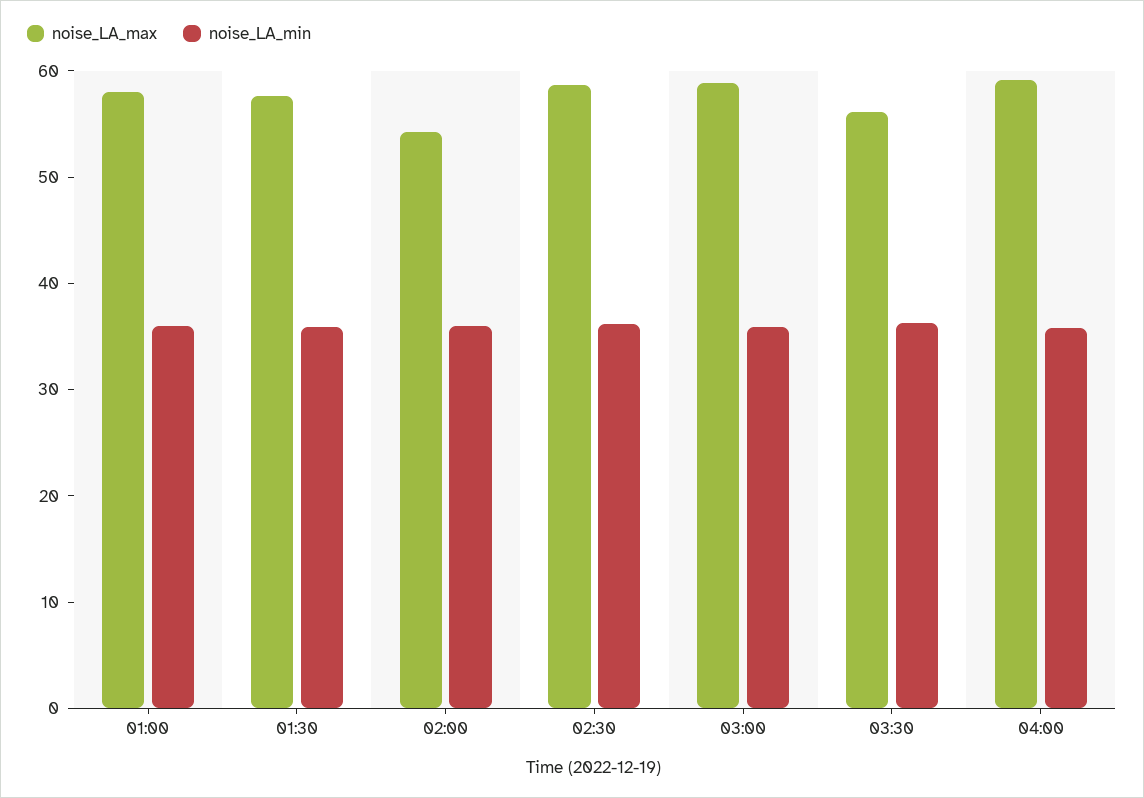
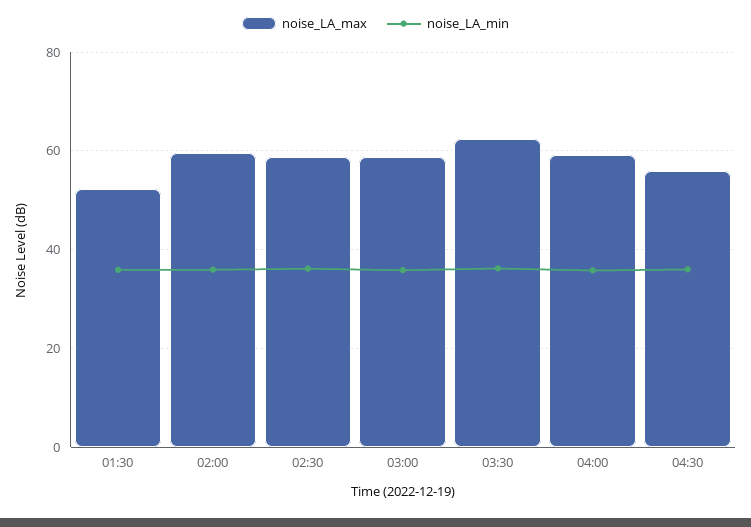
noise_LA_max, 01:00: 58 -> none
noise_LA_min, 01:00: 36 -> none
noise_LA_max, 01:30: 58 -> 52
noise_LA_max, 02:00: 54 -> 60
noise_LA_max, 03:30: 56 -> 62
noise_LA_max, 04:30: none -> 56
noise_LA_min, 04:30: none -> 36

